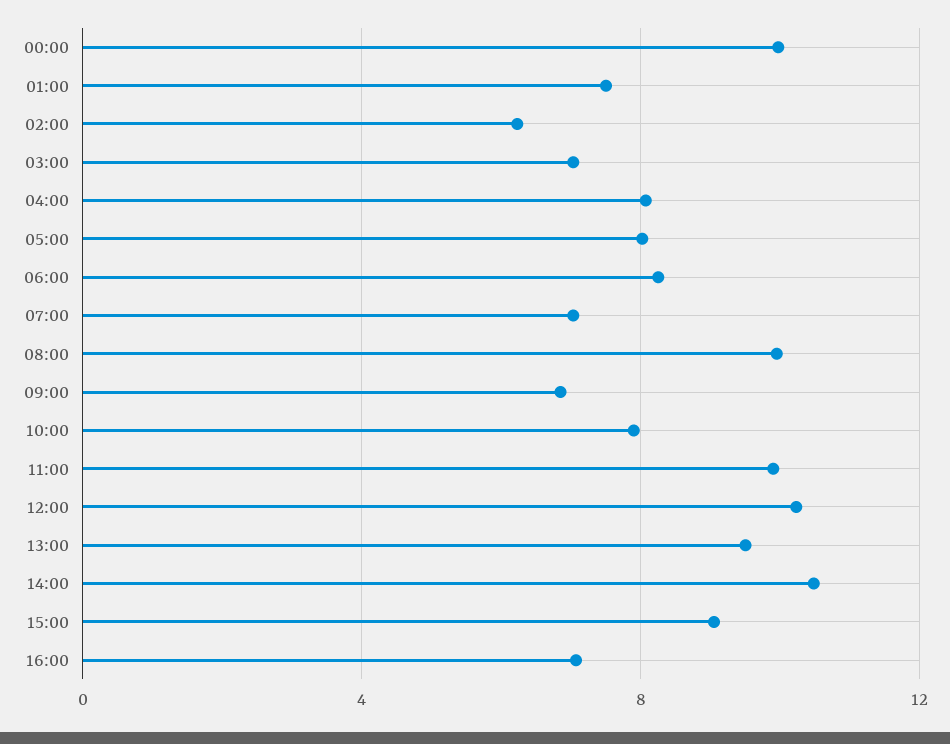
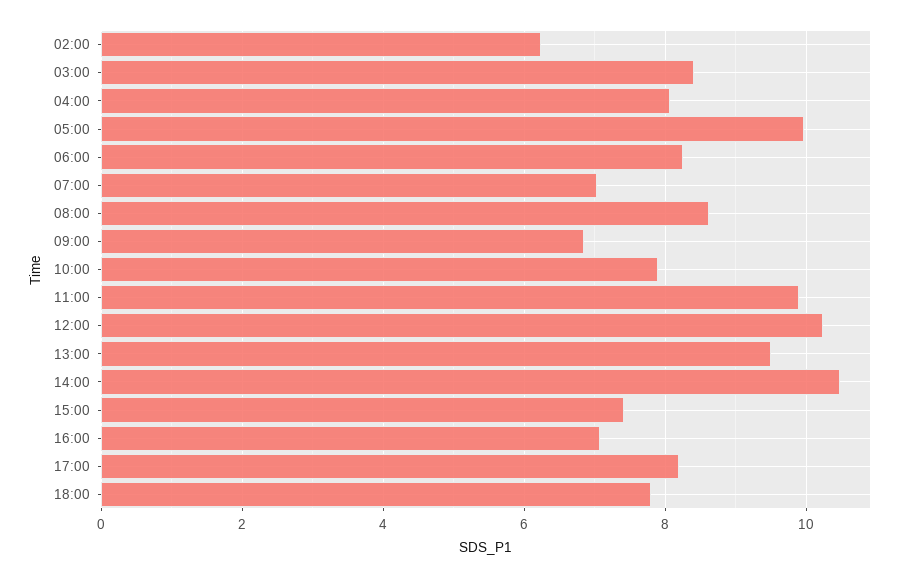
00:00: 10 -> none
01:00: 7.5 -> none
03:00: 7 -> 8.4
05:00: 8 -> 10
08:00: 10 -> 8.6
15:00: 9 -> 7.4
17:00: none -> 8.2
18:00: none -> 7.8

